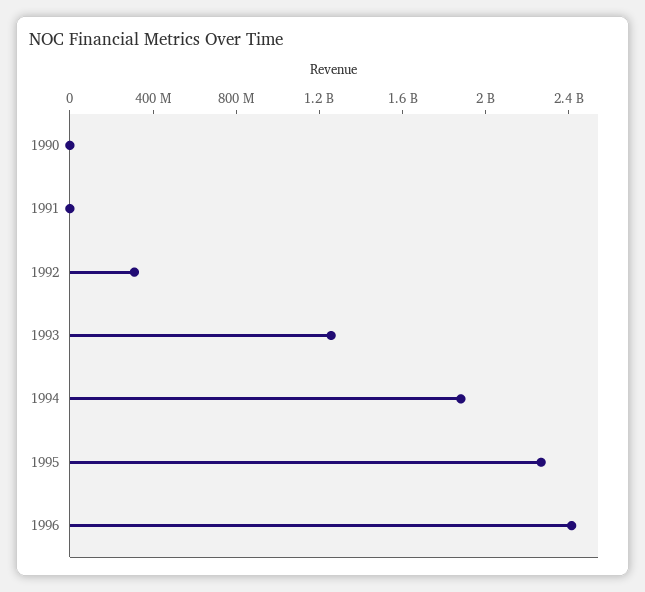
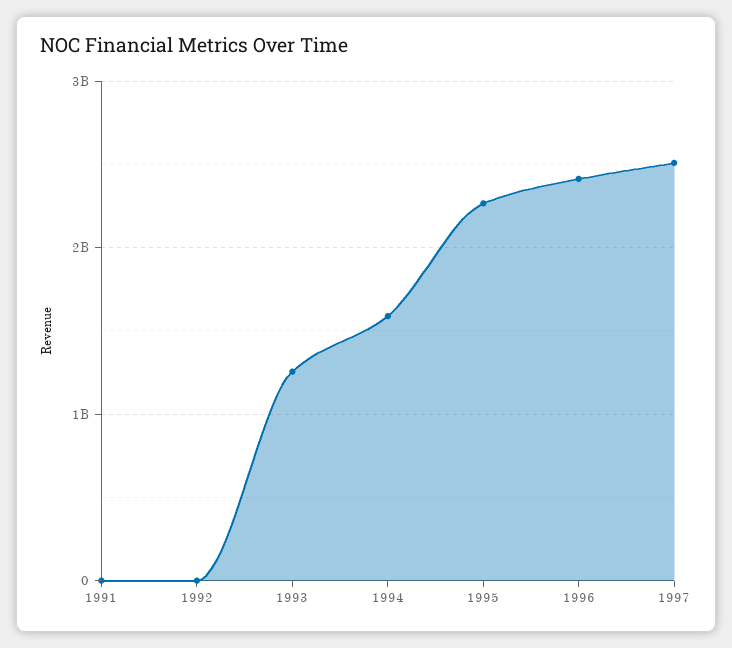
1990: 0 -> none
1992: 300000000 -> 0
1994: 1900000000 -> 1600000000
1997: none -> 2500000000

